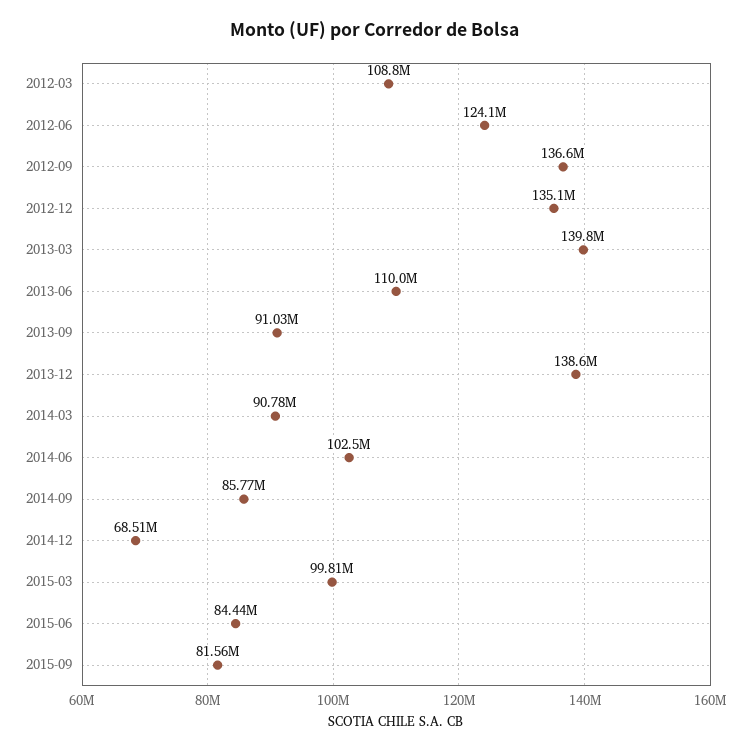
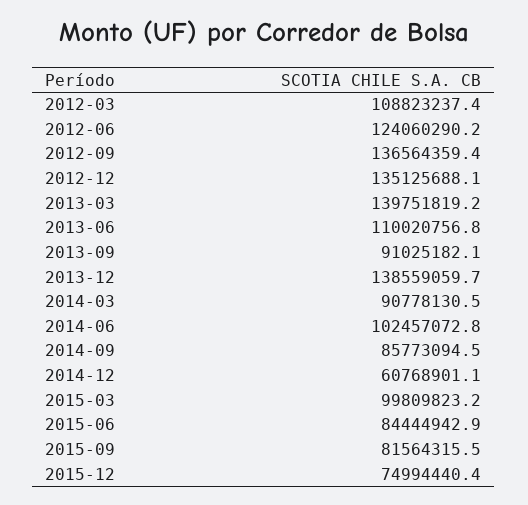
2014-12: 68510000 -> 60768901.1
2015-12: none -> 74994440.4

